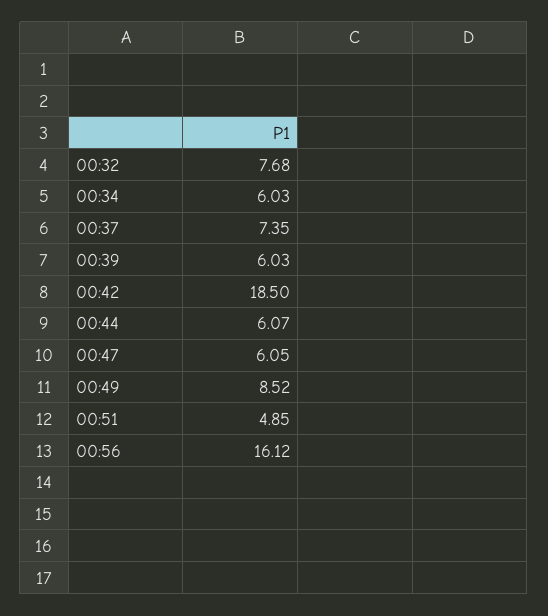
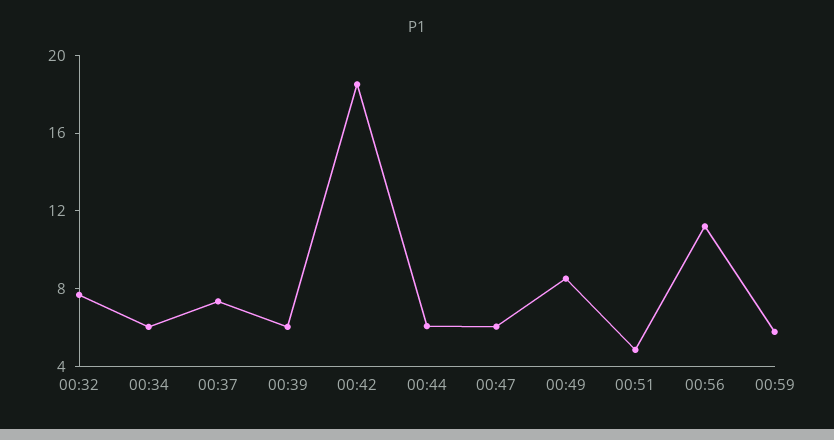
00:56: 16.12 -> 11
00:59: none -> 6

